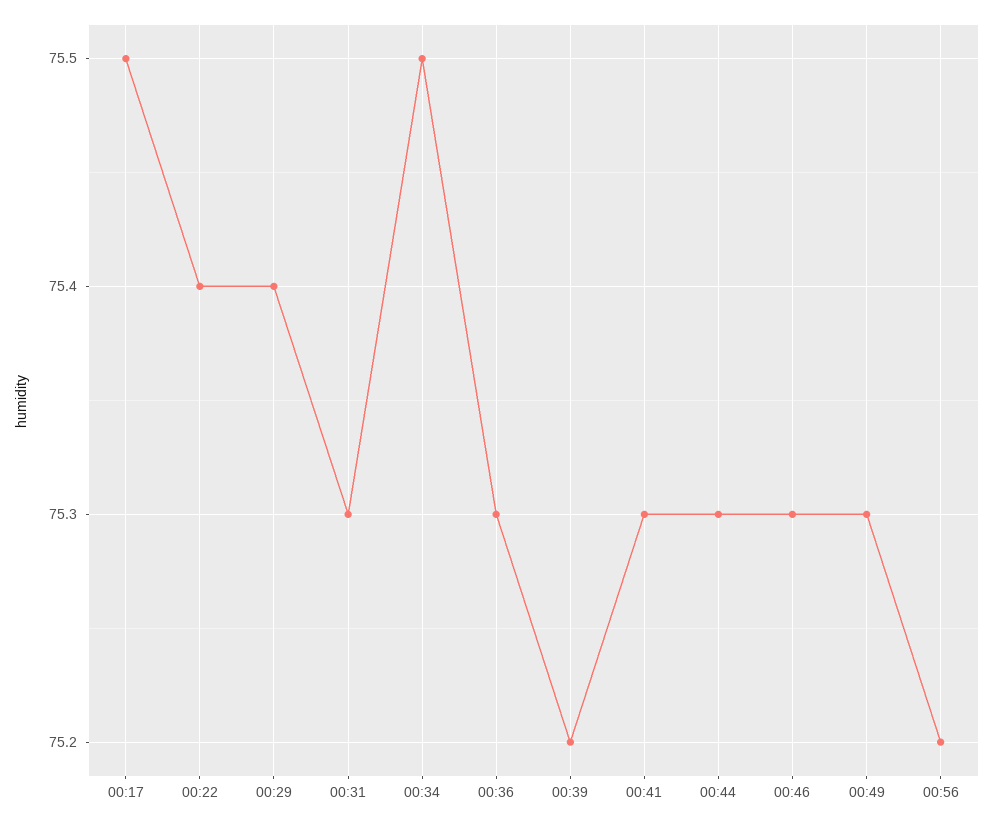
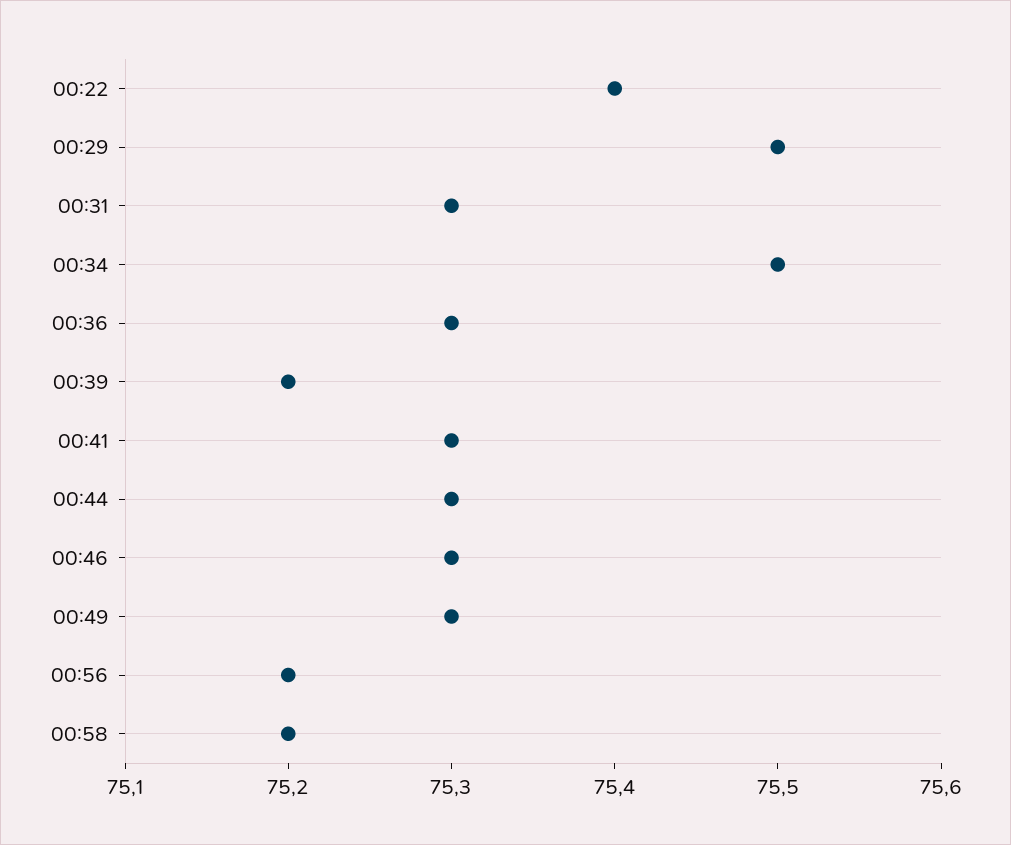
00:17: 75.5 -> none
00:29: 75.4 -> 75.5
00:58: none -> 75.2

